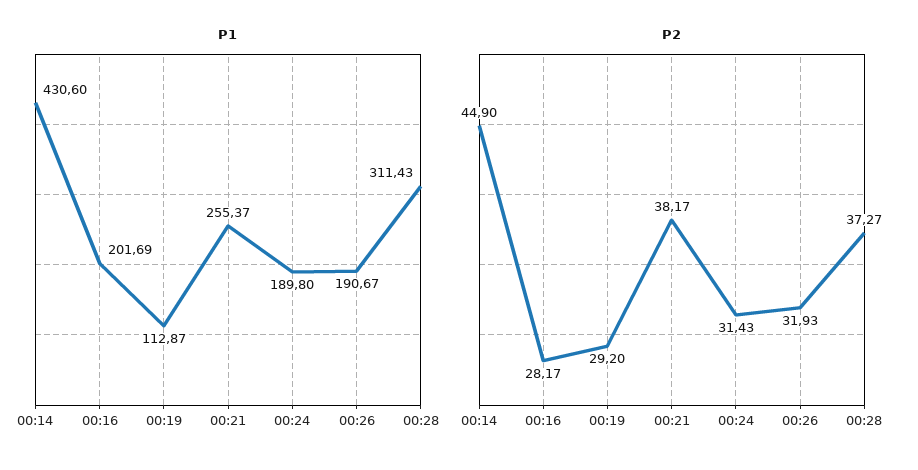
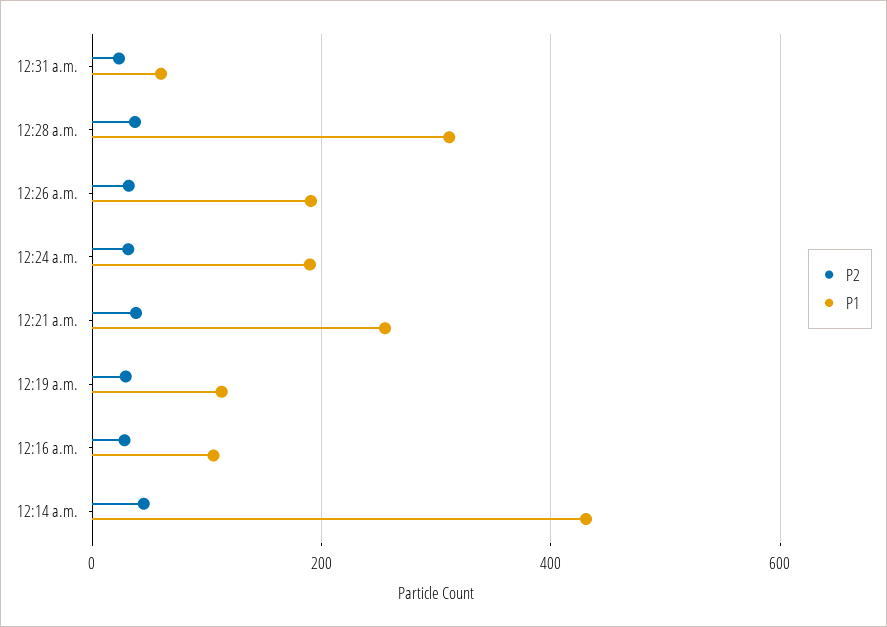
P1, 00:16: 201.69 -> 100
P2, 12:31 a.m.: none -> 20
P1, 12:31 a.m.: none -> 60

